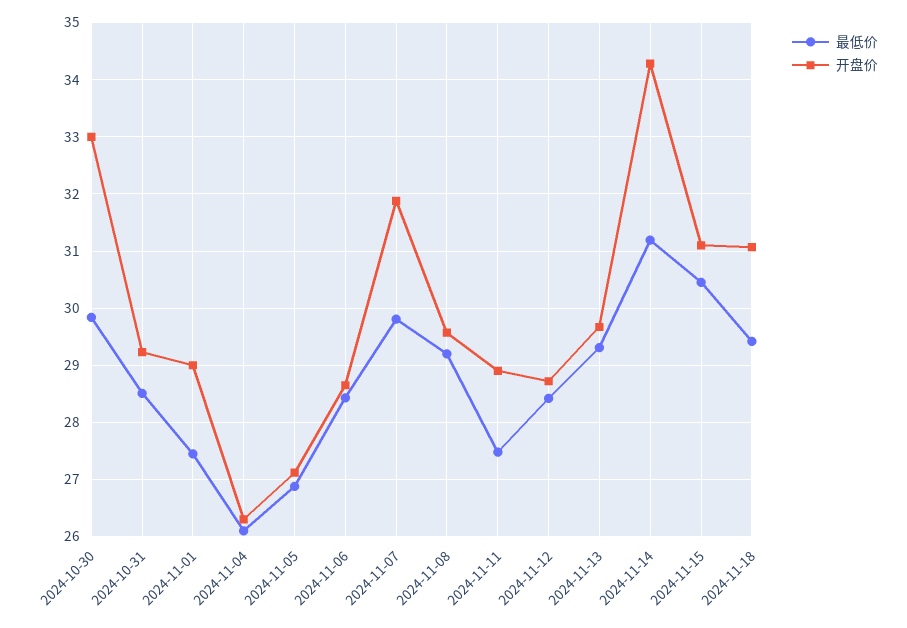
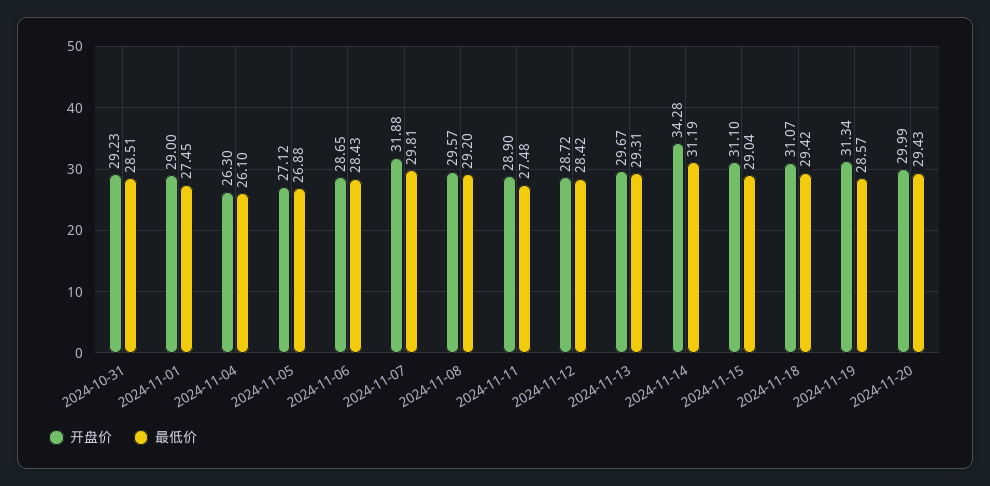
最低价, 2024-10-30: 29.8 -> none
开盘价, 2024-10-30: 33 -> none
最低价, 2024-11-15: 30.4 -> 29.04
开盘价, 2024-11-19: none -> 31.34
最低价, 2024-11-19: none -> 28.57
开盘价, 2024-11-20: none -> 29.99
最低价, 2024-11-20: none -> 29.43

